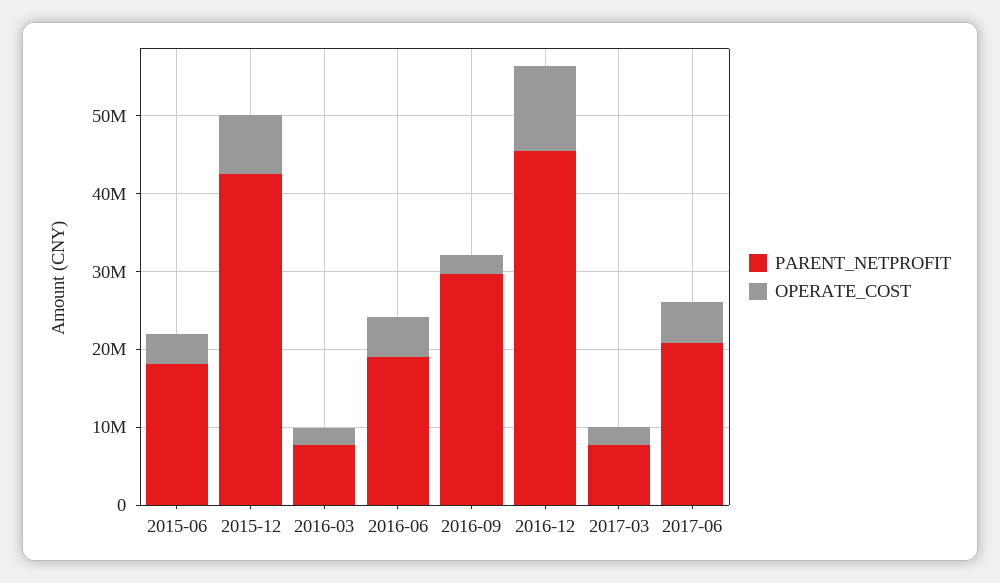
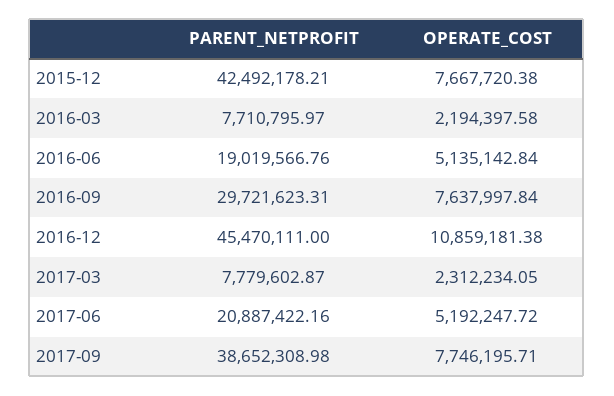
PARENT_NETPROFIT, 2015-06: 18000000 -> none
OPERATE_COST, 2015-06: 4000000 -> none
OPERATE_COST, 2016-09: 2000000 -> 7637997.84
PARENT_NETPROFIT, 2017-09: none -> 38652308.98
OPERATE_COST, 2017-09: none -> 7746195.71

